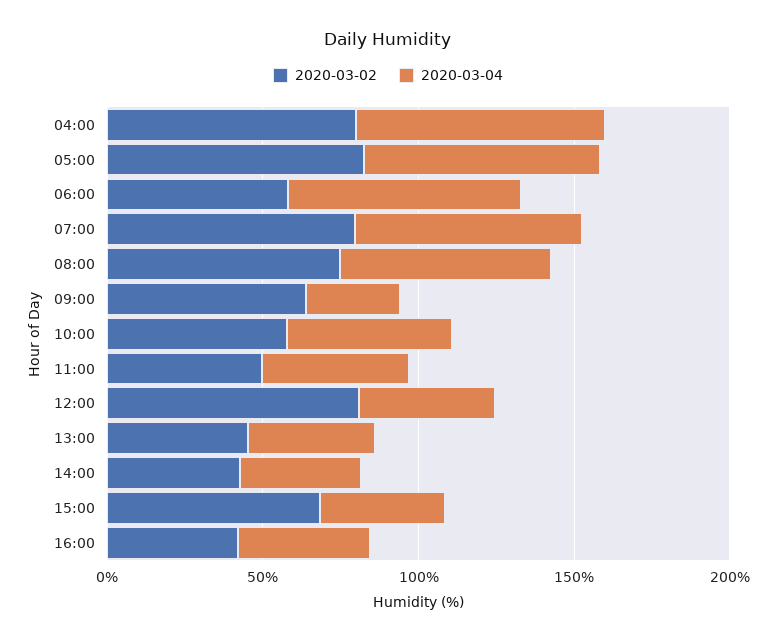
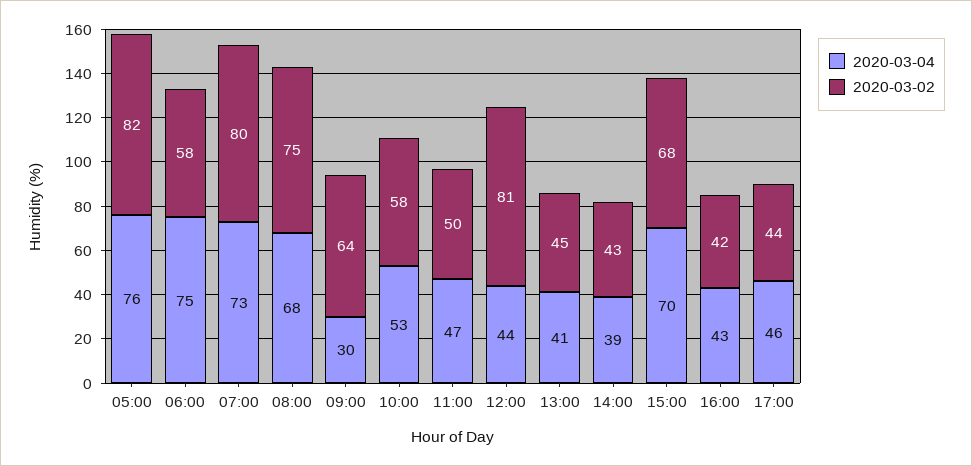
2020-03-02, 04:00: 80 -> none
2020-03-04, 04:00: 80 -> none
2020-03-04, 15:00: 40 -> 70
2020-03-04, 17:00: none -> 46
2020-03-02, 17:00: none -> 44

